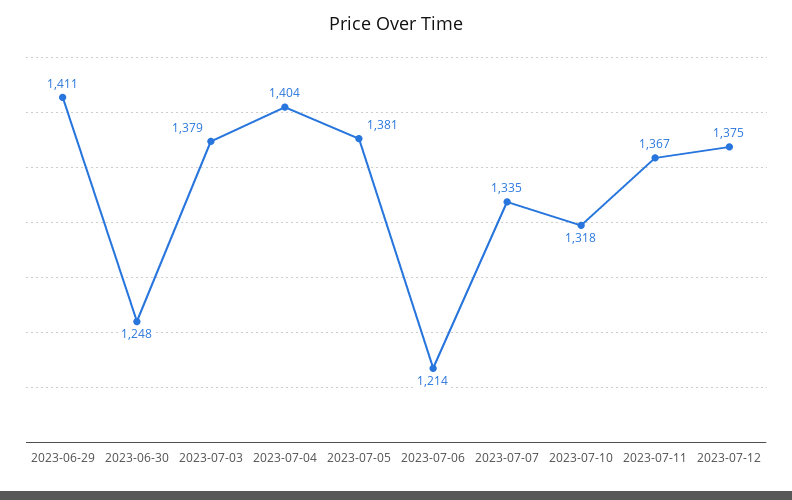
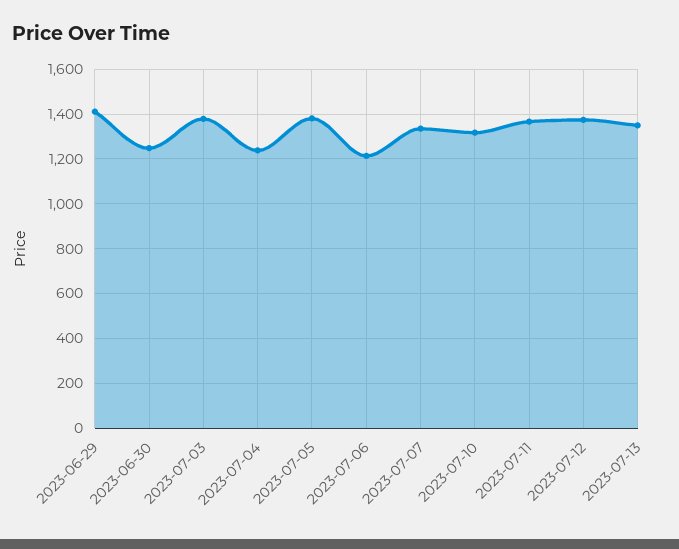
2023-07-04: 1404 -> 1250
2023-07-13: none -> 1350

